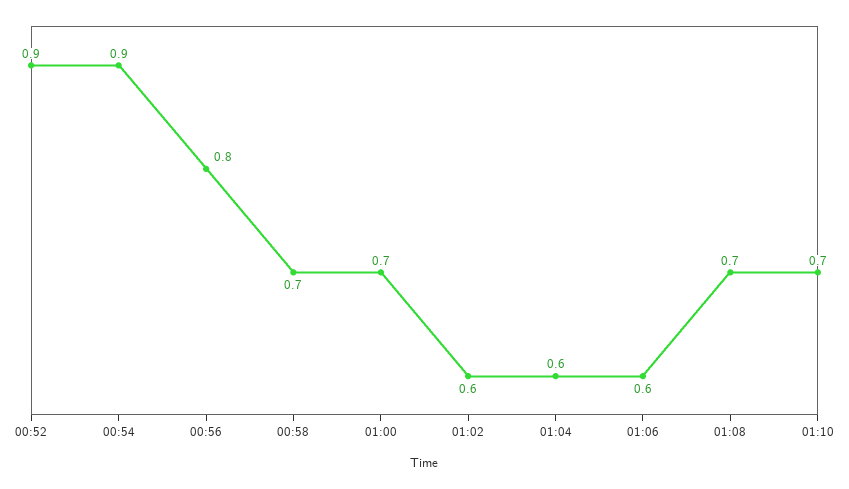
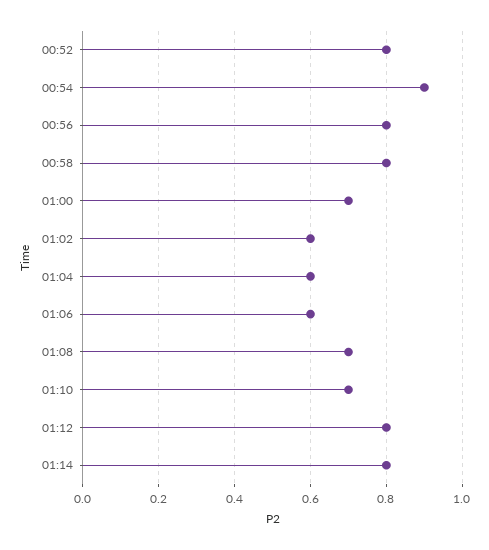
00:52: 0.9 -> 0.8
00:58: 0.7 -> 0.8
01:12: none -> 0.8
01:14: none -> 0.8

